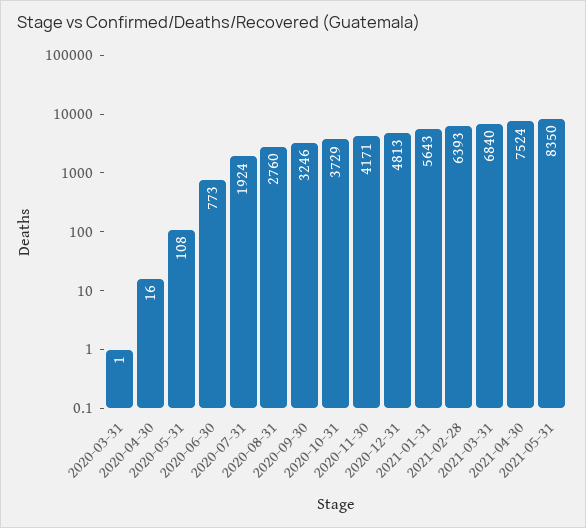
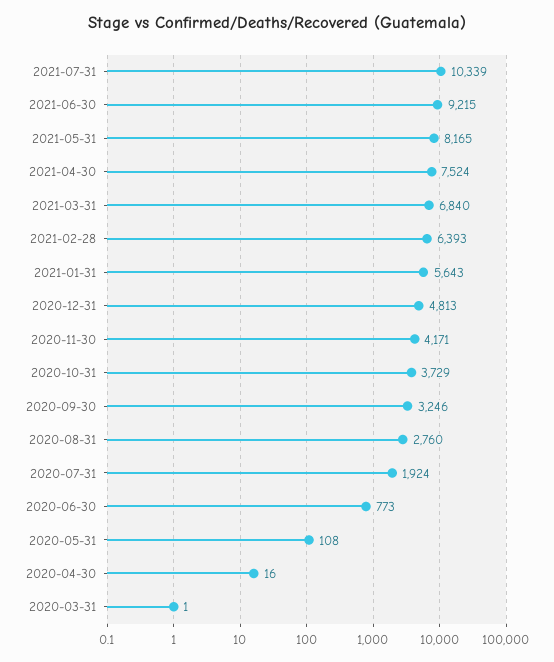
2021-05-31: 8350 -> 8165
2021-07-31: none -> 10339
2021-06-30: none -> 9215

